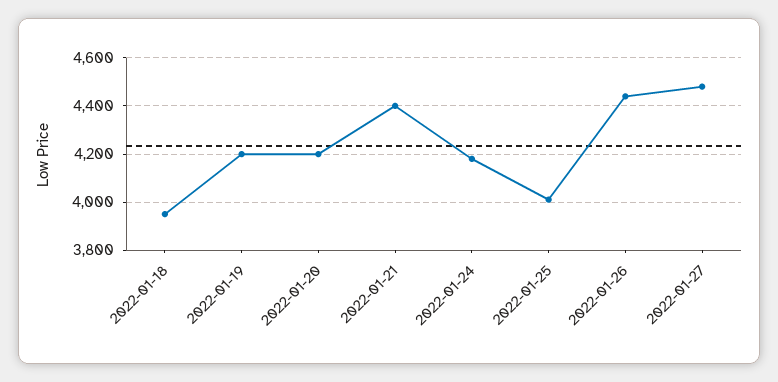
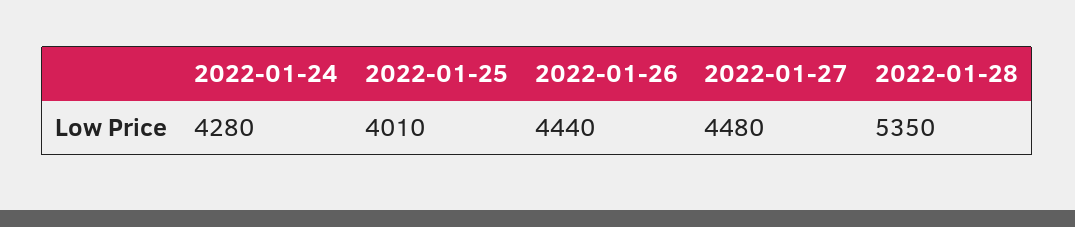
2022-01-18: 3950 -> none
2022-01-19: 4200 -> none
2022-01-20: 4200 -> none
2022-01-21: 4400 -> none
2022-01-24: 4175 -> 4280
2022-01-28: none -> 5350

